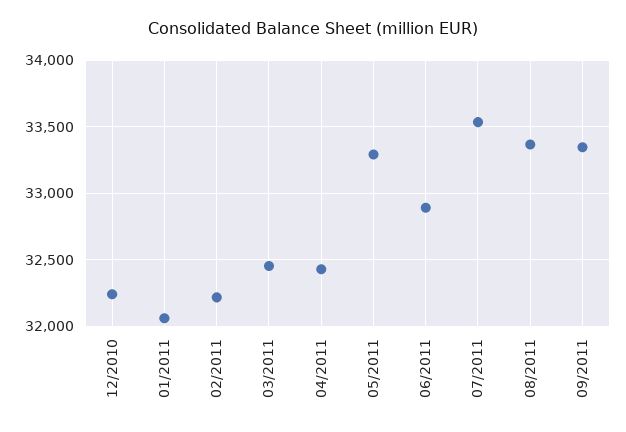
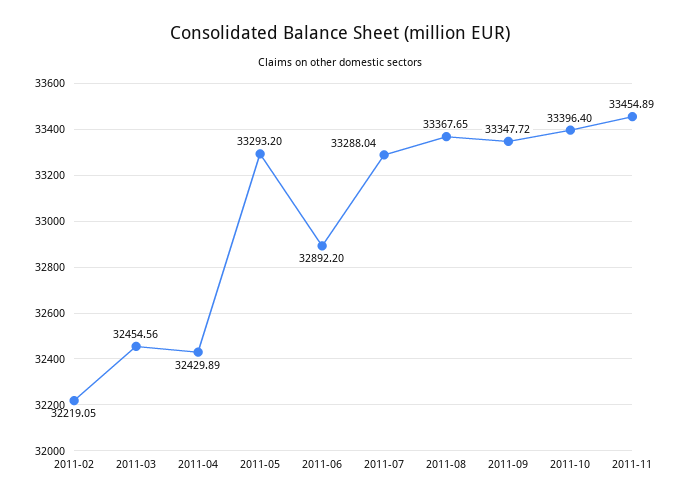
12/2010: 32250 -> none
01/2011: 32050 -> none
07/2011: 33550 -> 33288.04
2011-10: none -> 33396.4
2011-11: none -> 33454.89

